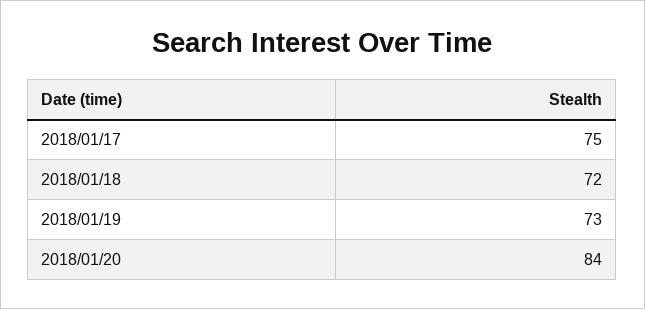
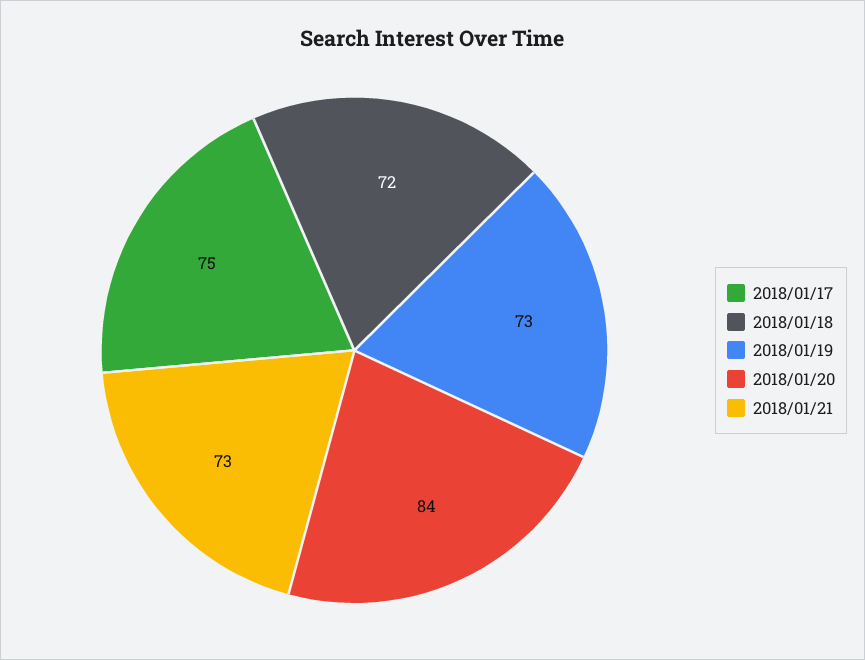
2018/01/21: none -> 73

